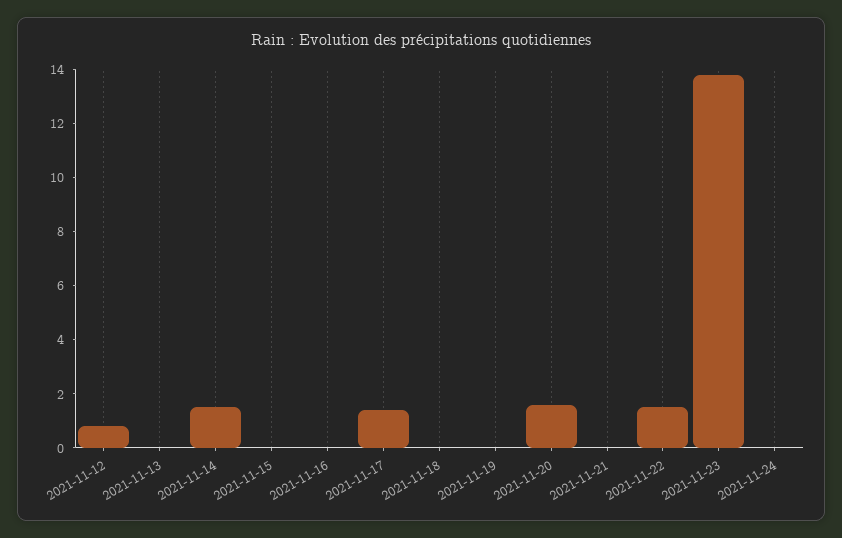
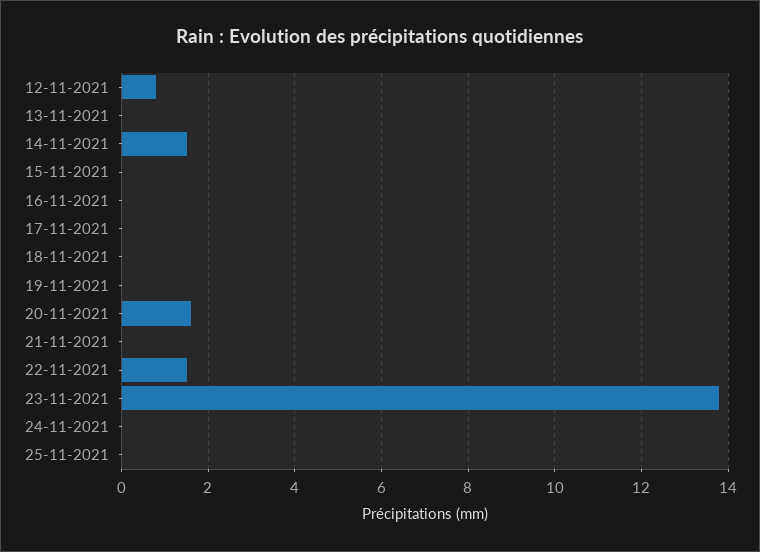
2021-11-17: 1.5 -> 0
25-11-2021: none -> 0

